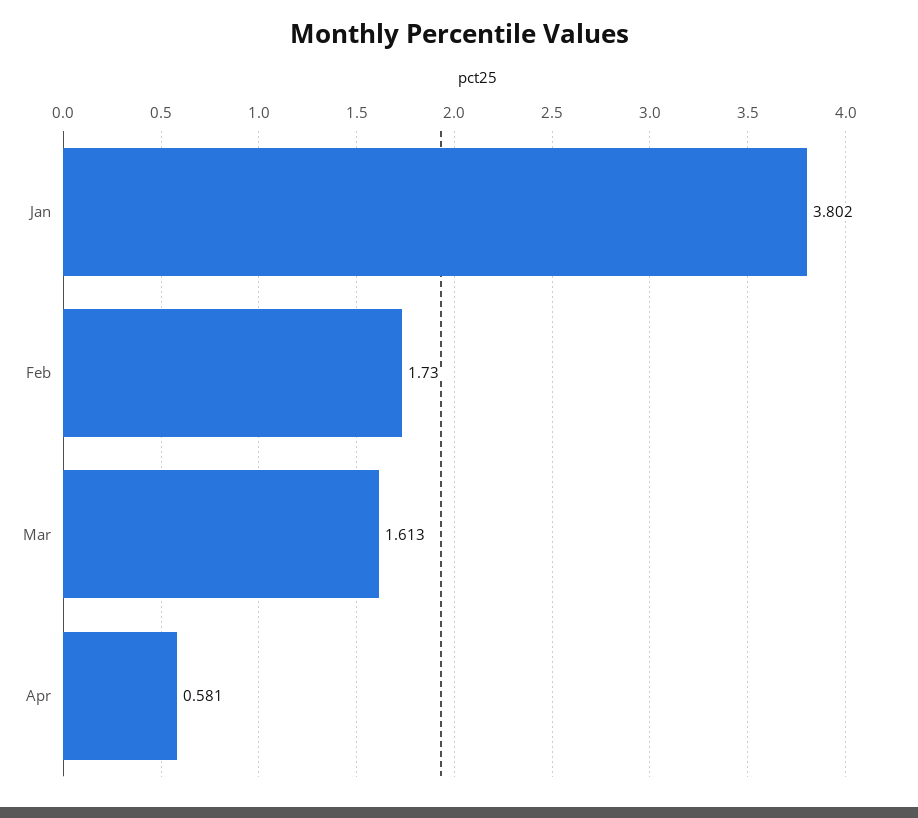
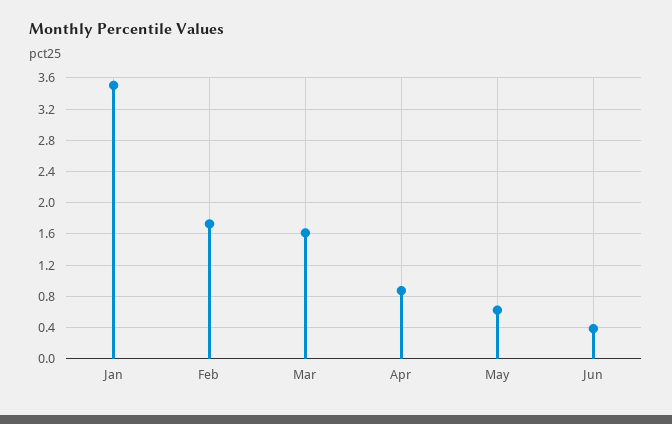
Jan: 3.802 -> 3.5
Apr: 0.581 -> 0.9
May: none -> 0.6
Jun: none -> 0.4

